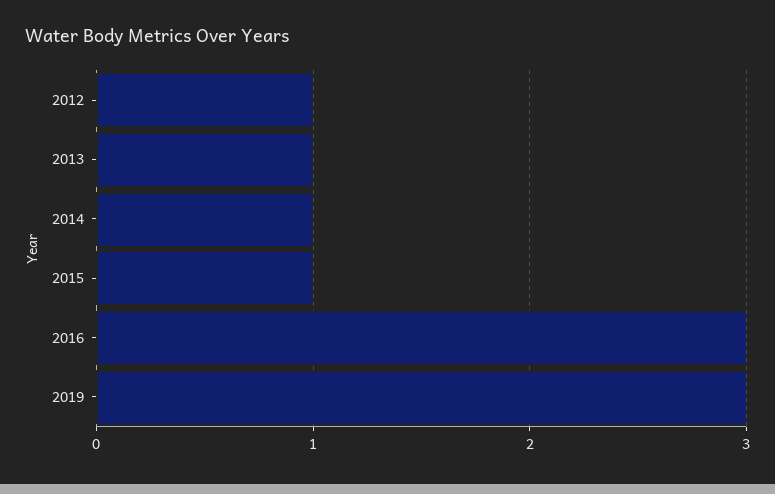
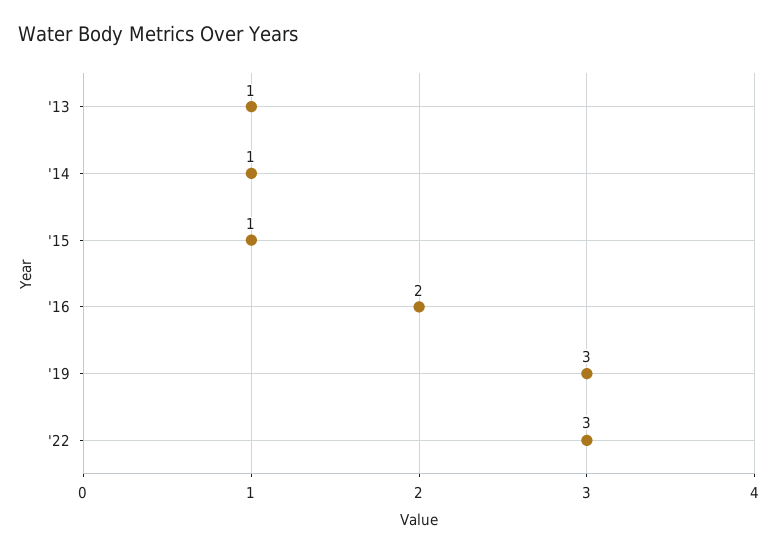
2012: 1 -> none
2016: 3 -> 2
'22: none -> 3

